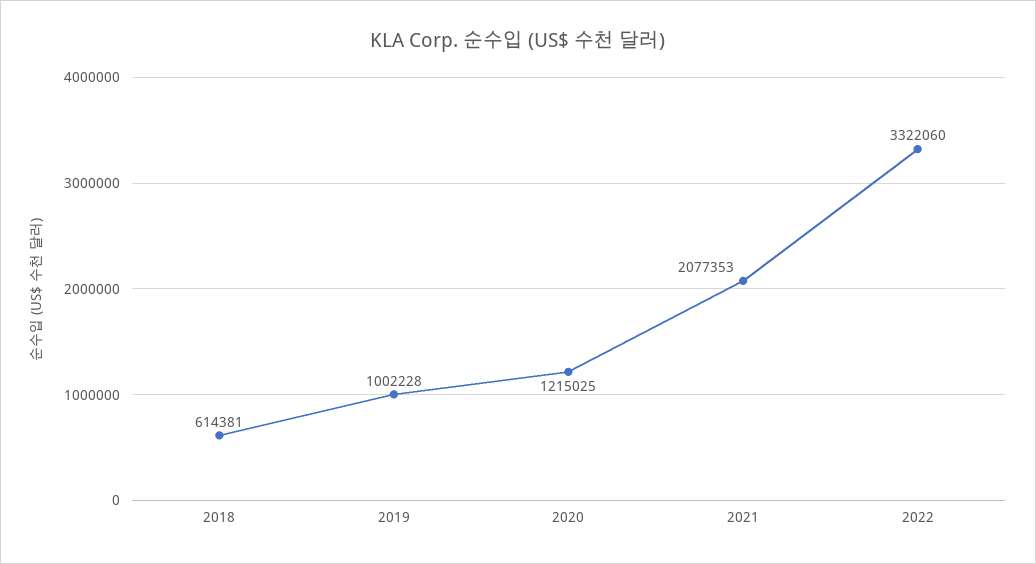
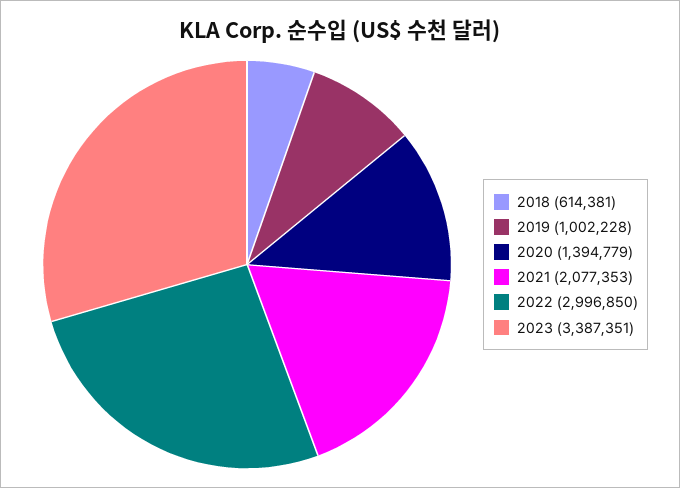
2020: 1215025 -> 1394779
2022: 3322060 -> 2996850
2023: none -> 3387351

